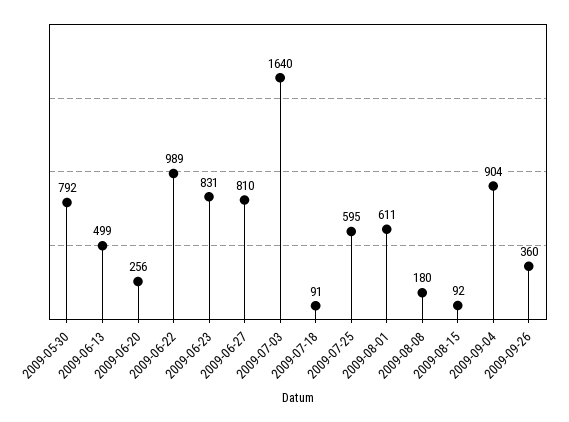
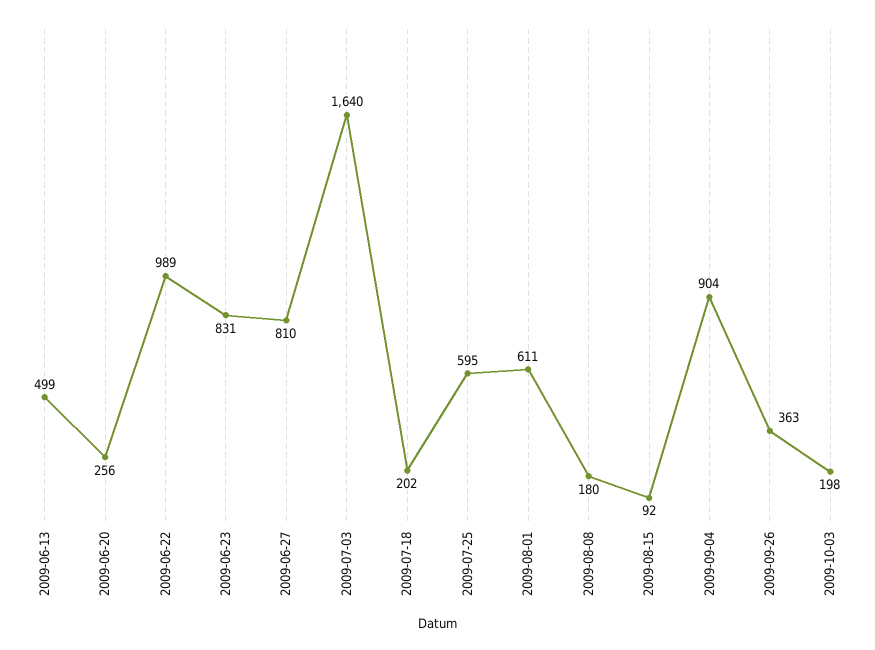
2009-05-30: 792 -> none
2009-07-18: 91 -> 202
2009-09-26: 360 -> 363
2009-10-03: none -> 198

